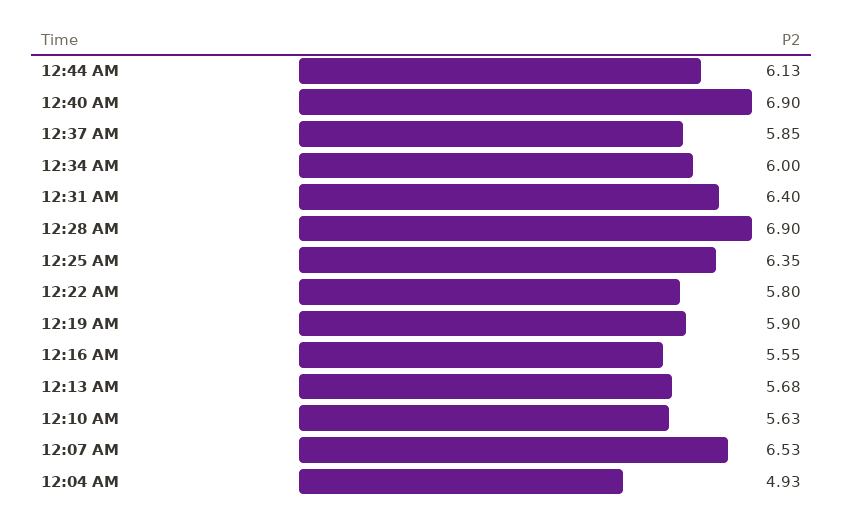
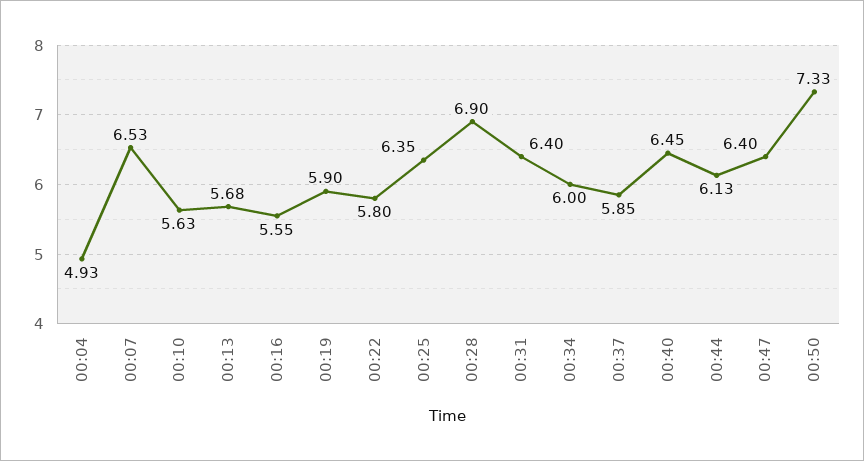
12:40 AM: 6.9 -> 6.45
00:47: none -> 6.4
00:50: none -> 7.33

